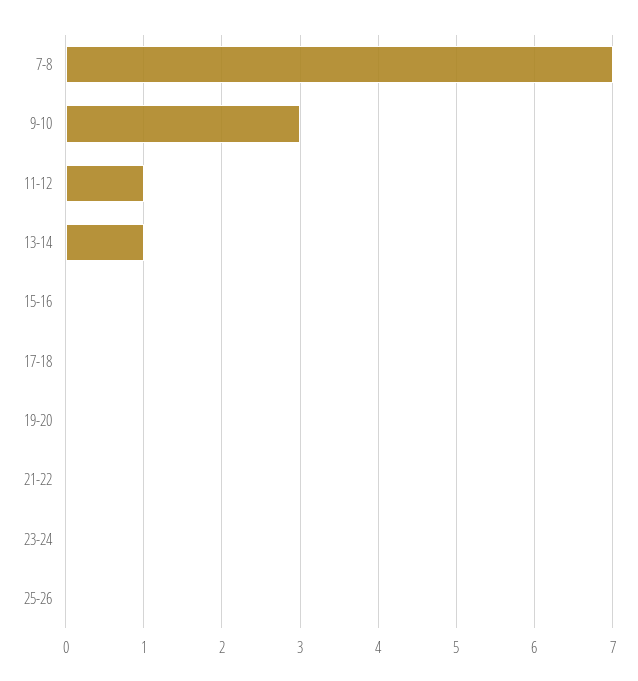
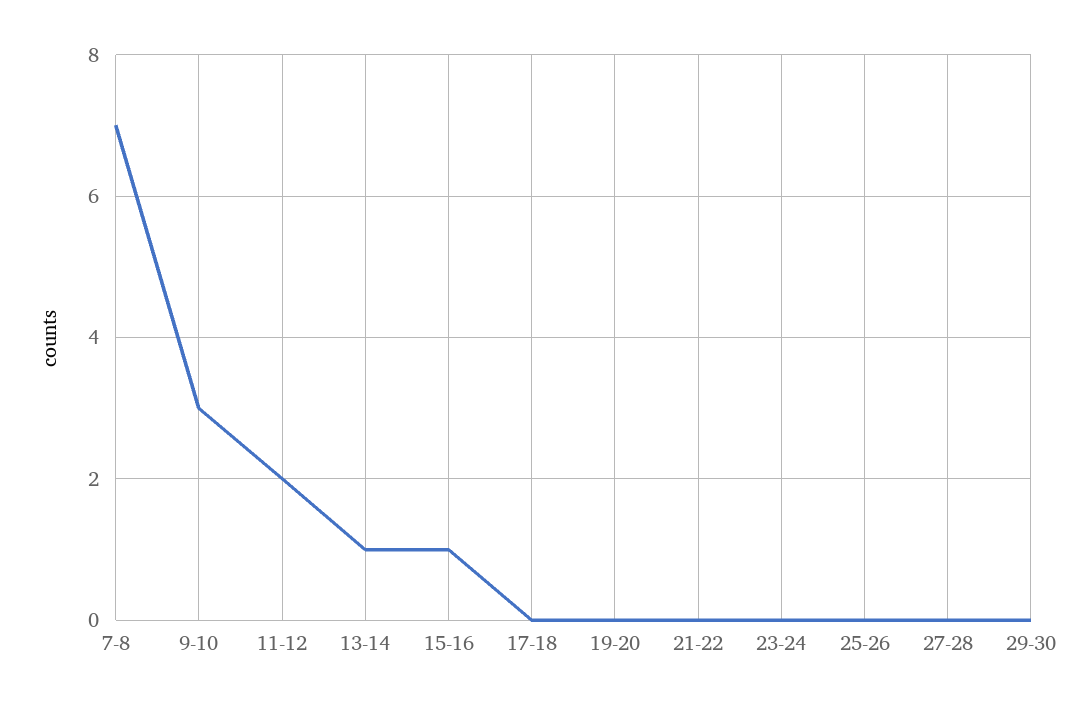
11-12: 1 -> 2
15-16: 0 -> 1
27-28: none -> 0
29-30: none -> 0

